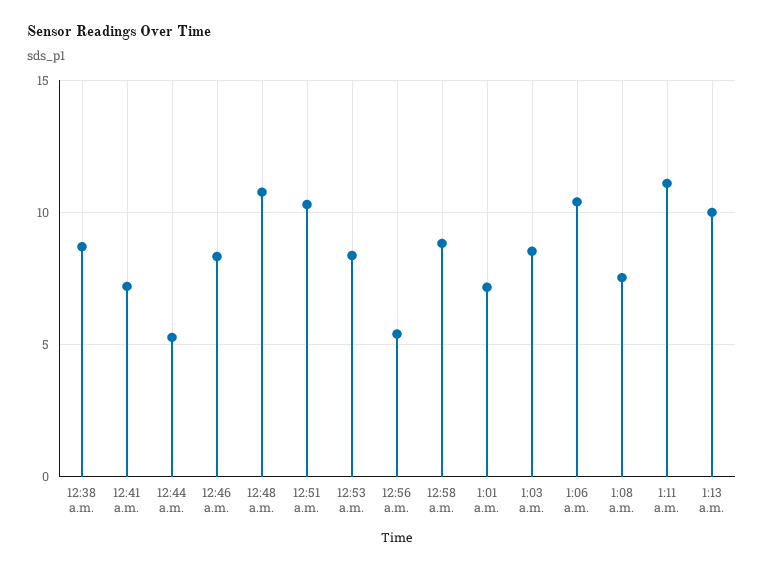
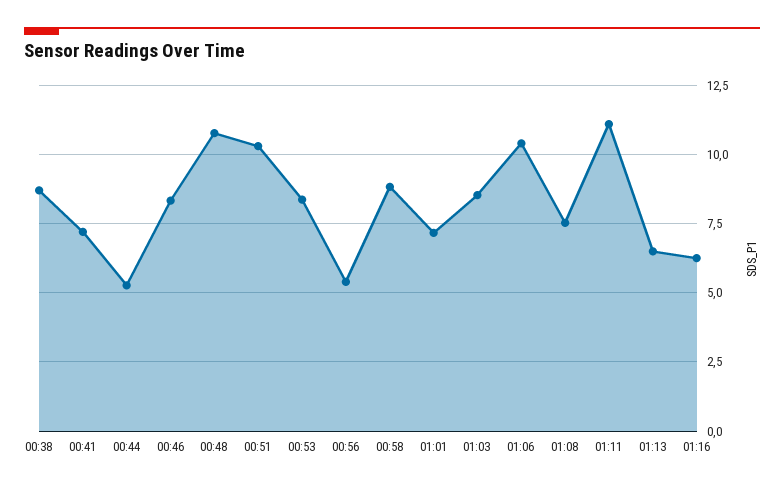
1:13 a.m.: 10 -> 6.5
01:16: none -> 6.25

